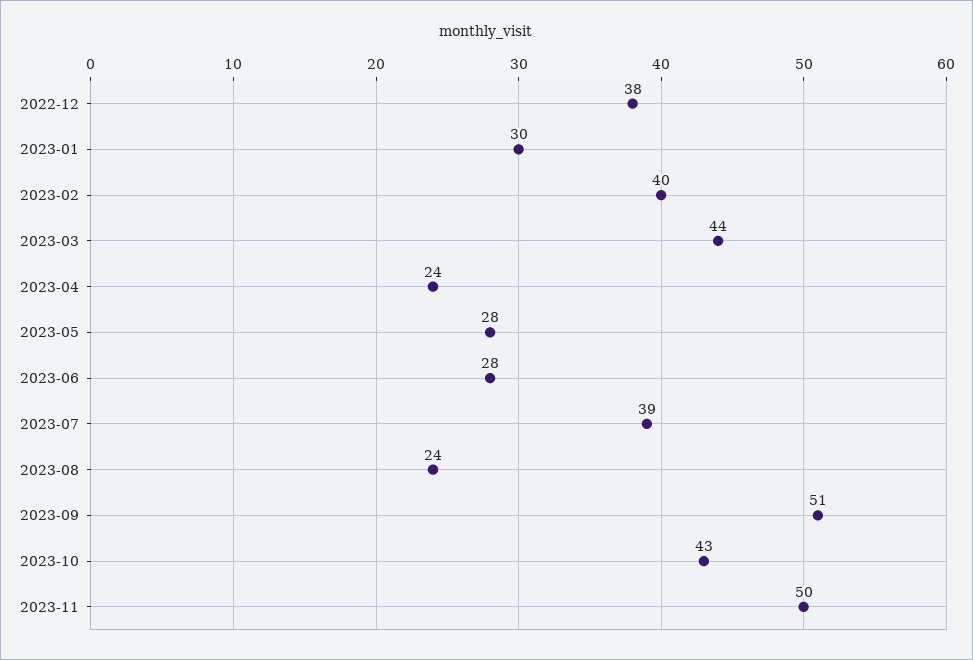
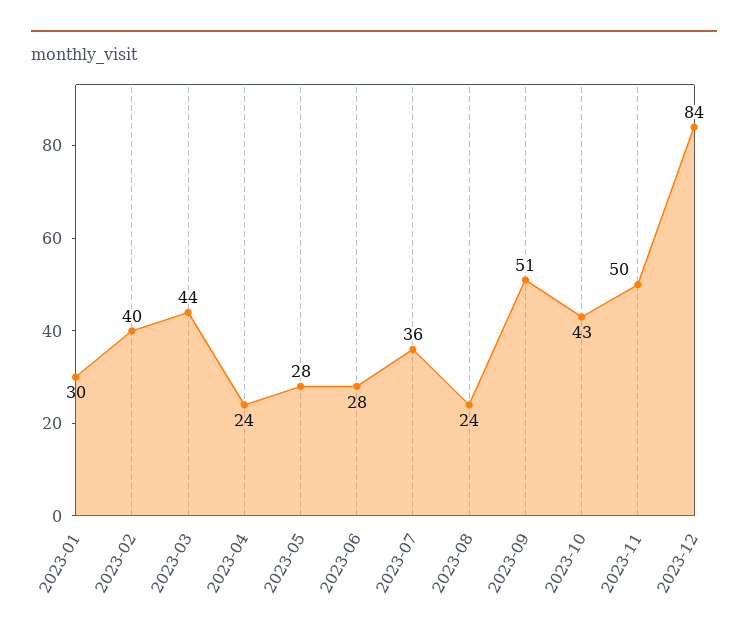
2022-12: 38 -> none
2023-07: 39 -> 36
2023-12: none -> 84

